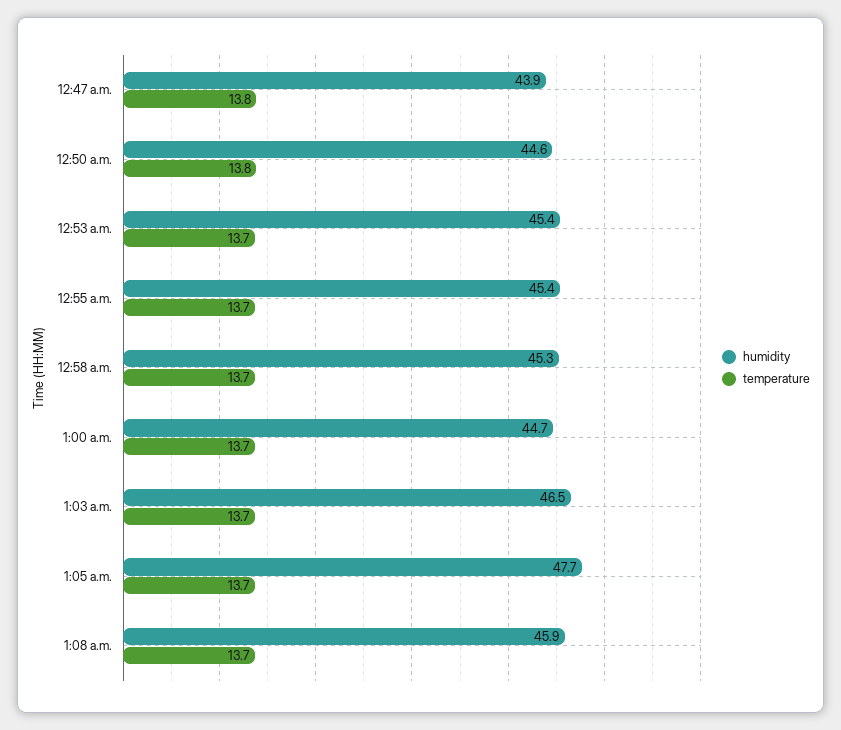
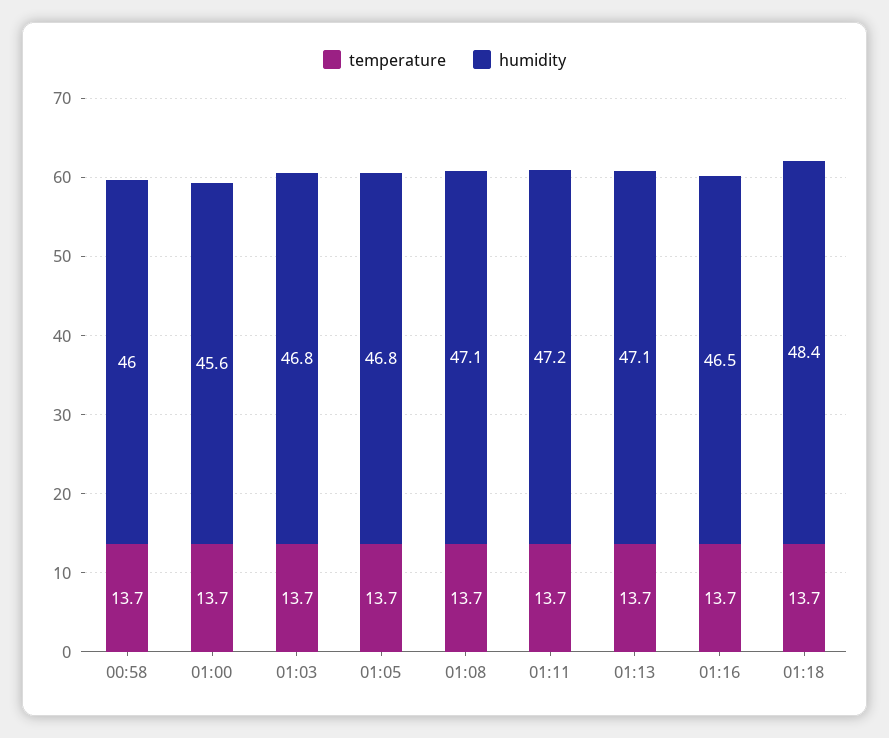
humidity, 12:47 a.m.: 43.9 -> none
temperature, 12:47 a.m.: 13.8 -> none
humidity, 12:50 a.m.: 44.6 -> none
temperature, 12:50 a.m.: 13.8 -> none
humidity, 12:53 a.m.: 45.4 -> none
temperature, 12:53 a.m.: 13.7 -> none
humidity, 12:55 a.m.: 45.4 -> none
temperature, 12:55 a.m.: 13.7 -> none
humidity, 12:58 a.m.: 45.3 -> 46
humidity, 1:00 a.m.: 44.7 -> 45.6
humidity, 1:03 a.m.: 46.5 -> 46.8
humidity, 1:05 a.m.: 47.7 -> 46.8
humidity, 1:08 a.m.: 45.9 -> 47.1
temperature, 01:11: none -> 13.7
humidity, 01:11: none -> 47.2
temperature, 01:13: none -> 13.7
humidity, 01:13: none -> 47.1
temperature, 01:16: none -> 13.7
humidity, 01:16: none -> 46.5
temperature, 01:18: none -> 13.7
humidity, 01:18: none -> 48.4

